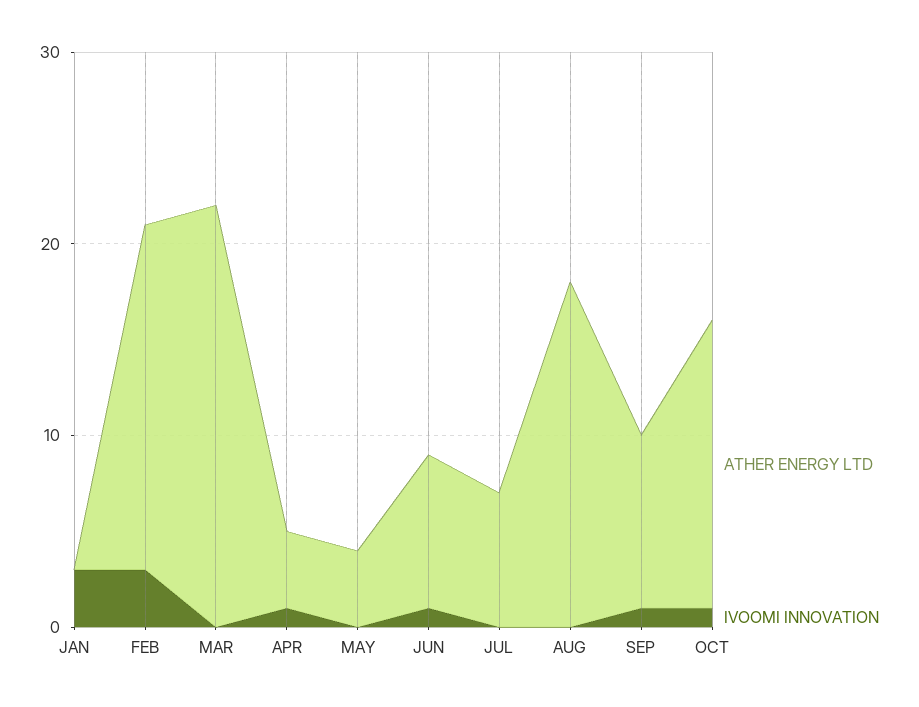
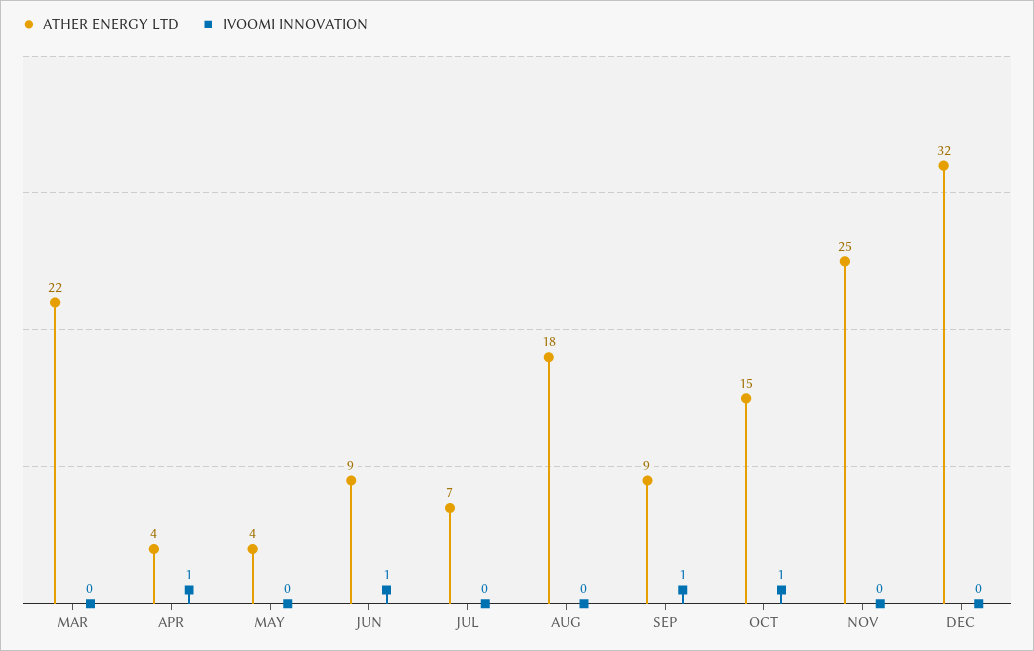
ATHER ENERGY LTD, JAN: 0 -> none
IVOOMI INNOVATION, JAN: 3 -> none
ATHER ENERGY LTD, FEB: 18 -> none
IVOOMI INNOVATION, FEB: 3 -> none
ATHER ENERGY LTD, JUN: 8 -> 9
ATHER ENERGY LTD, NOV: none -> 25
IVOOMI INNOVATION, NOV: none -> 0
ATHER ENERGY LTD, DEC: none -> 32
IVOOMI INNOVATION, DEC: none -> 0

